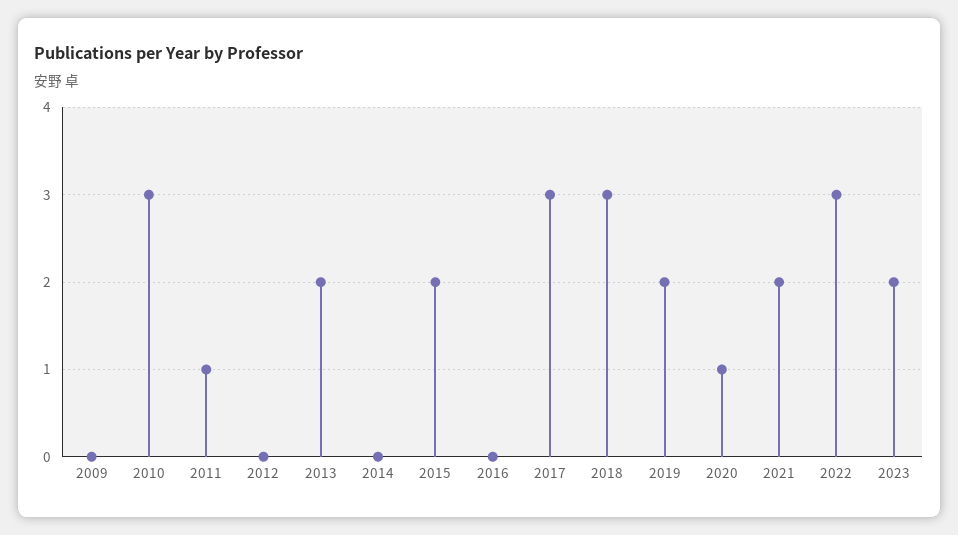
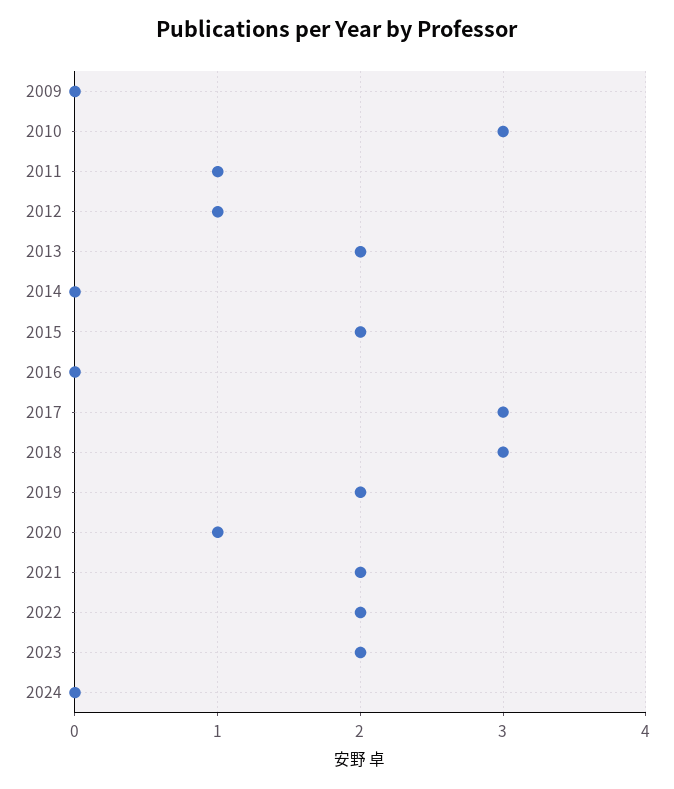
2012: 0 -> 1
2022: 3 -> 2
2024: none -> 0

